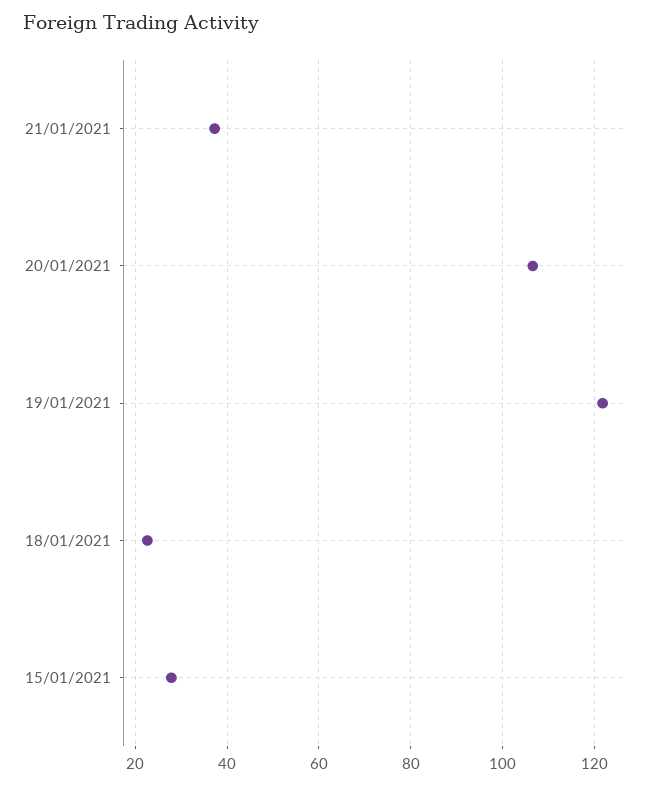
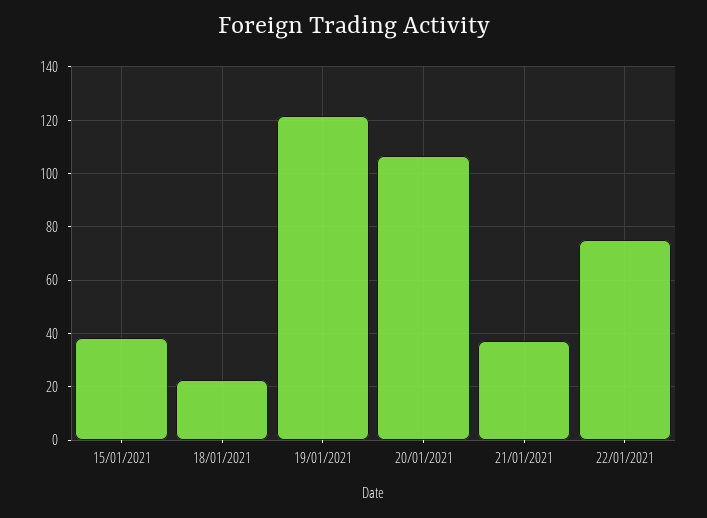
15/01/2021: 28 -> 37.5
22/01/2021: none -> 75

